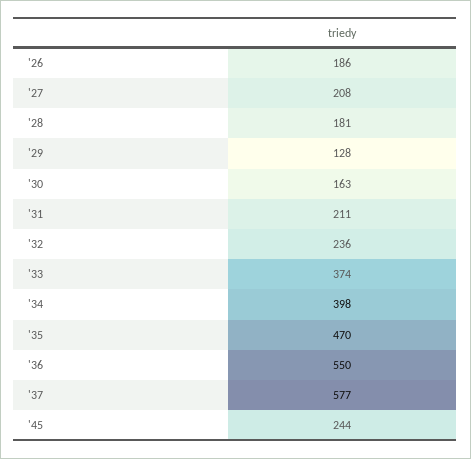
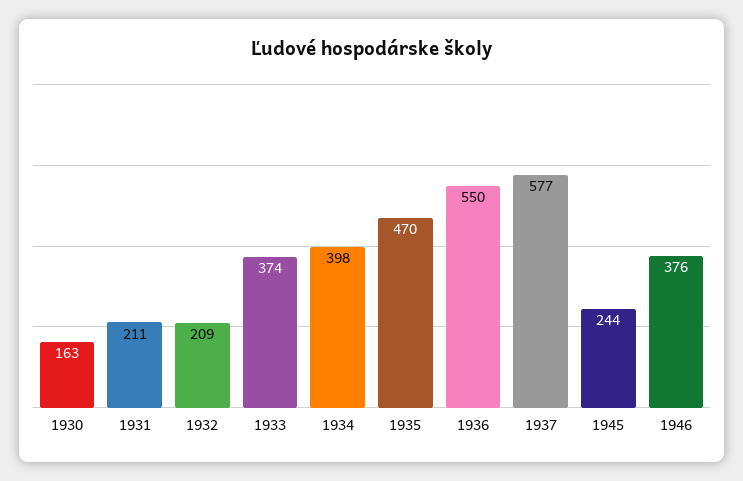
'26: 186 -> none
'27: 208 -> none
'28: 181 -> none
'29: 128 -> none
'32: 236 -> 209
1946: none -> 376

